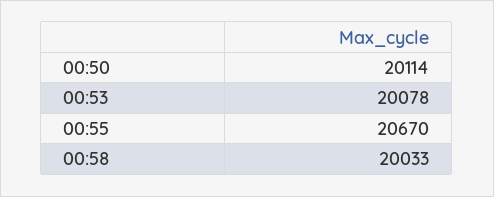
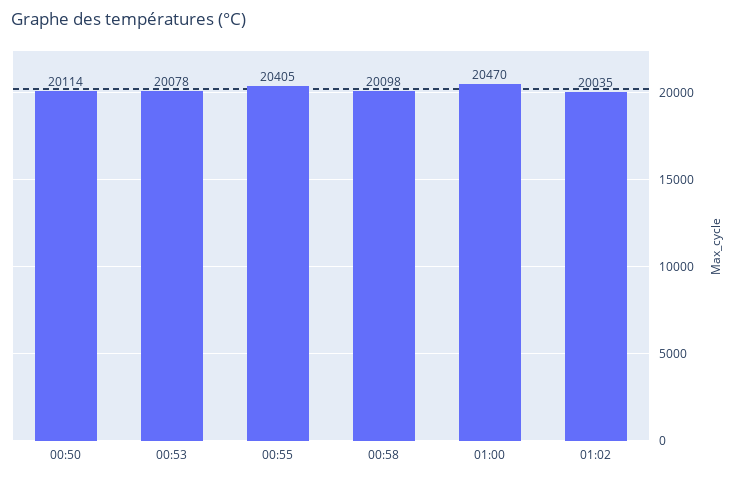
00:55: 20670 -> 20405
00:58: 20033 -> 20098
01:00: none -> 20470
01:02: none -> 20035

